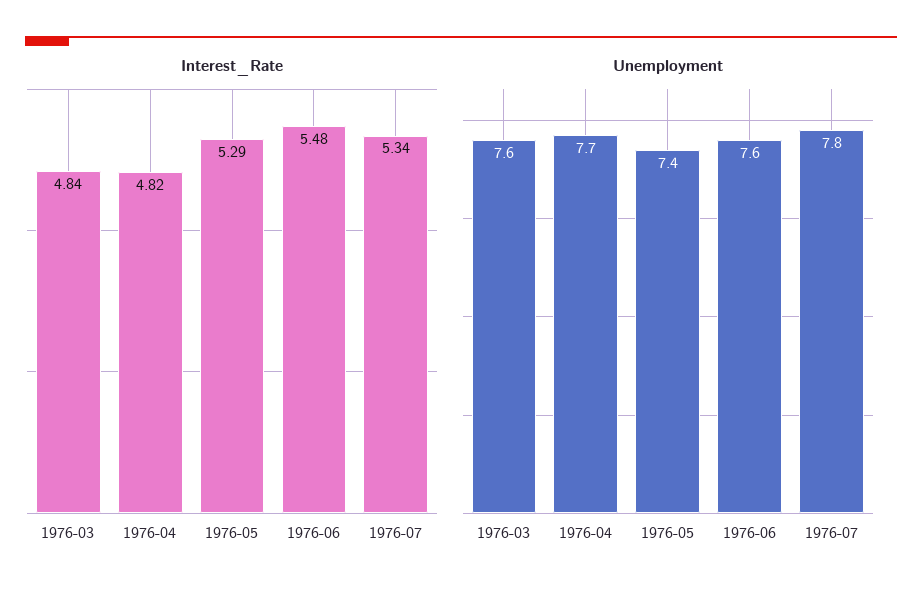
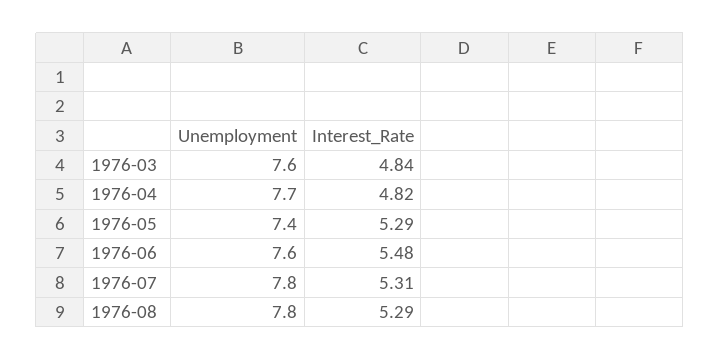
Interest_Rate, 1976-07: 5.34 -> 5.31
Unemployment, 1976-08: none -> 7.8
Interest_Rate, 1976-08: none -> 5.29

